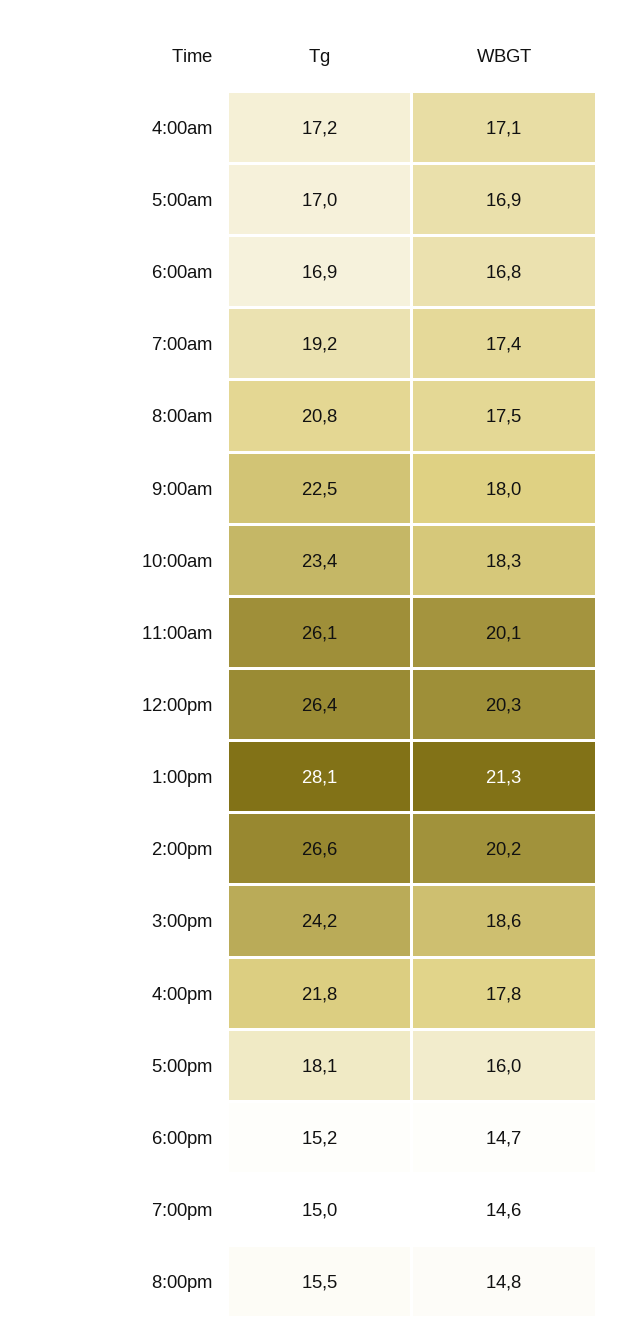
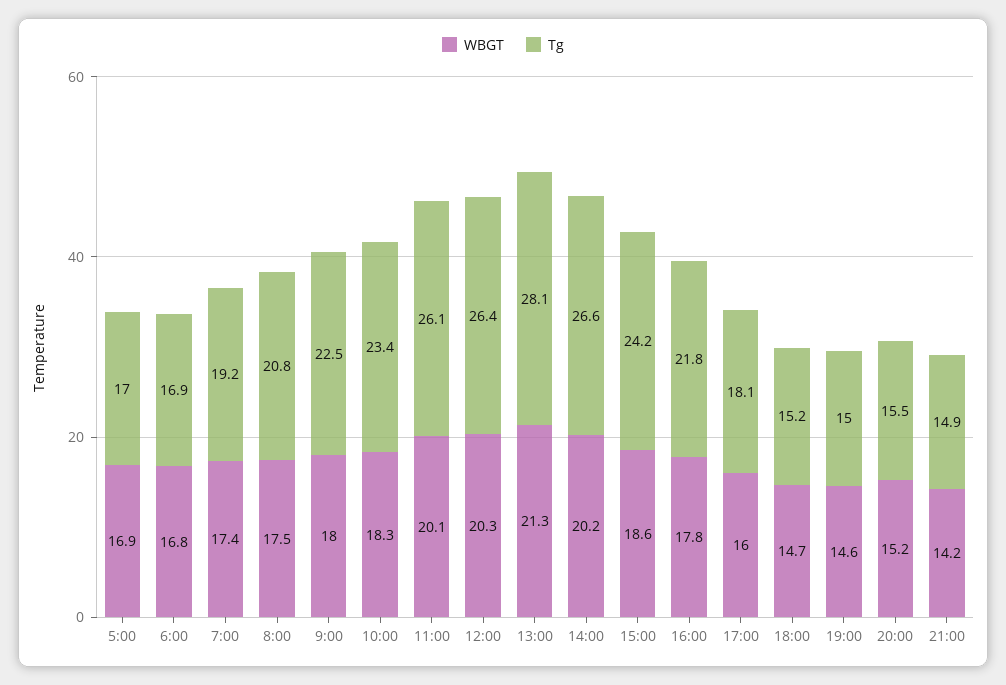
Tg, 4:00am: 17.2 -> none
WBGT, 4:00am: 17.1 -> none
WBGT, 8:00pm: 14.8 -> 15.2
WBGT, 21:00: none -> 14.2
Tg, 21:00: none -> 14.9

